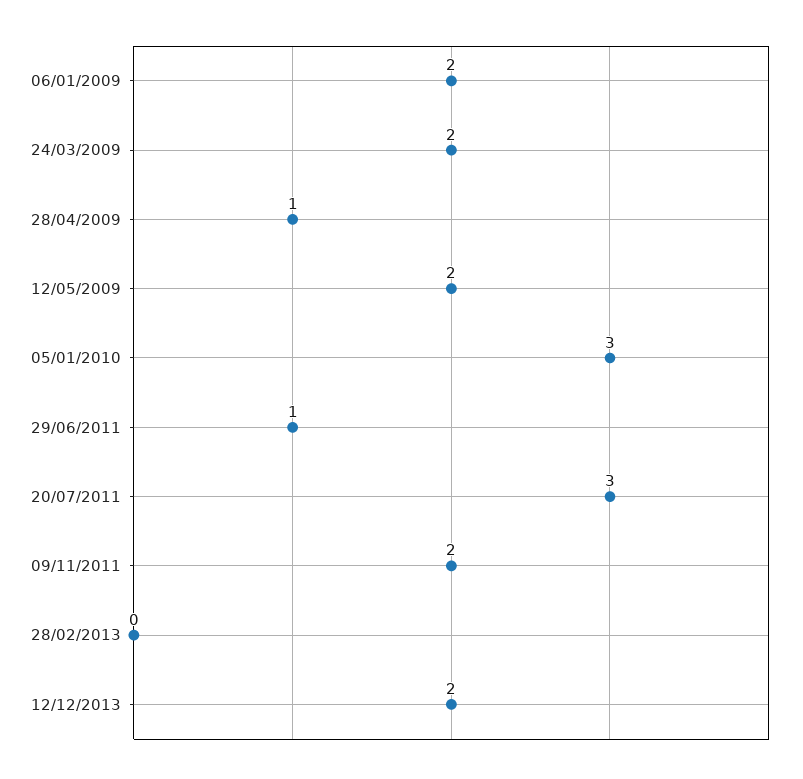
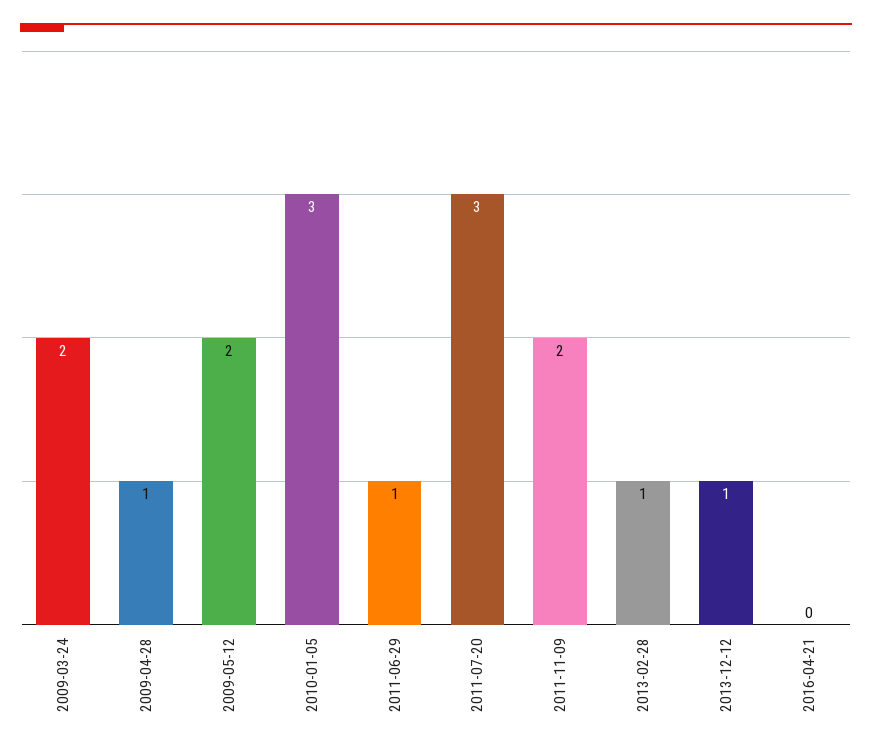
06/01/2009: 2 -> none
28/02/2013: 0 -> 1
12/12/2013: 2 -> 1
2016-04-21: none -> 0

